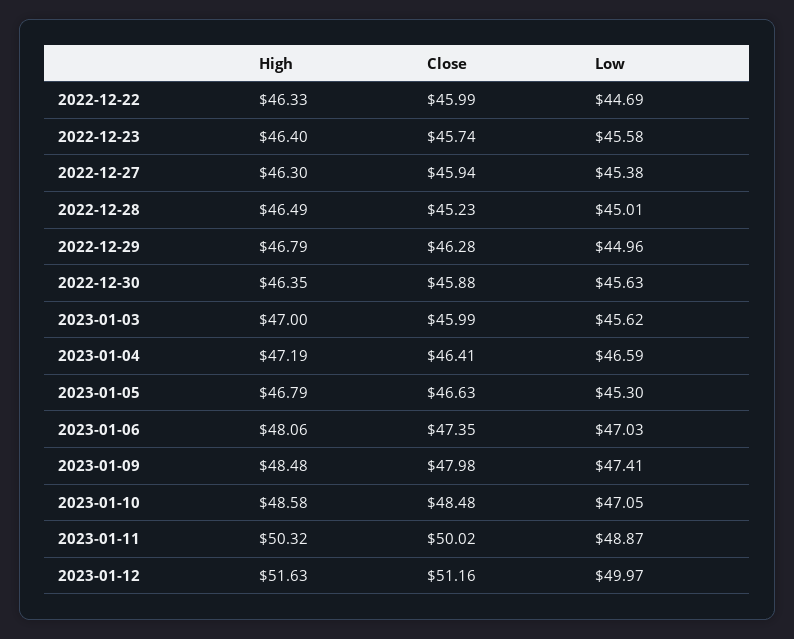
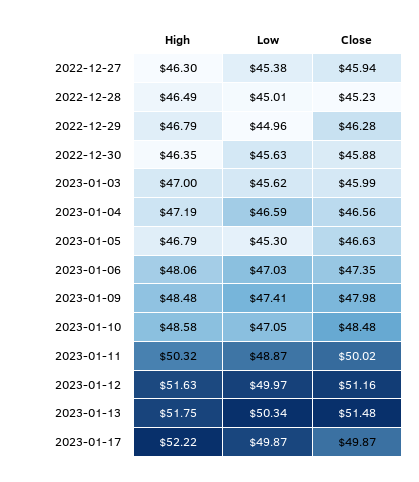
High, 2022-12-22: 46.33 -> none
Close, 2022-12-22: 45.99 -> none
Low, 2022-12-22: 44.69 -> none
High, 2022-12-23: 46.4 -> none
Close, 2022-12-23: 45.74 -> none
Low, 2022-12-23: 45.58 -> none
Close, 2023-01-04: 46.41 -> 46.56
High, 2023-01-13: none -> 51.75
Low, 2023-01-13: none -> 50.34
Close, 2023-01-13: none -> 51.48
High, 2023-01-17: none -> 52.22
Low, 2023-01-17: none -> 49.87
Close, 2023-01-17: none -> 49.87

